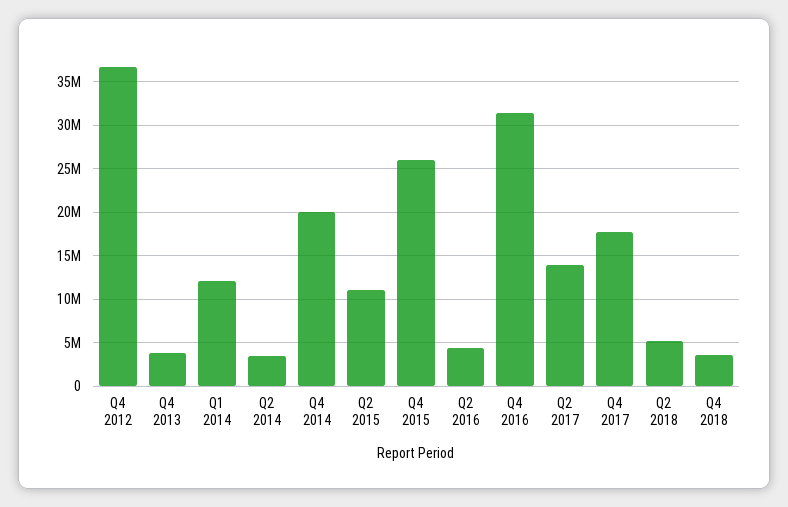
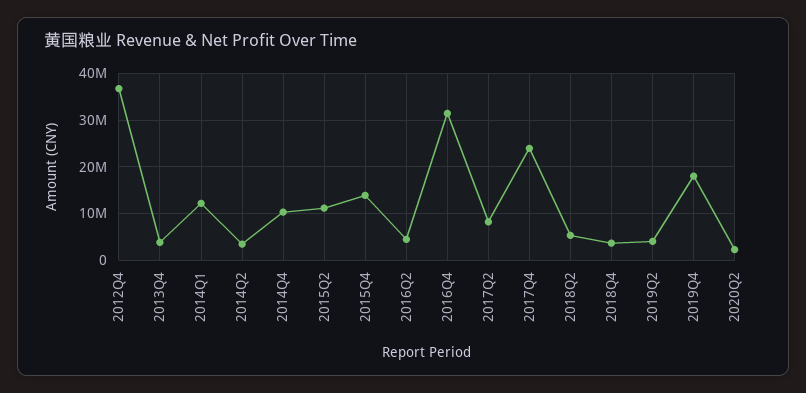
Q4 2014: 20000000 -> 10000000
Q4 2015: 26000000 -> 14000000
Q2 2017: 14000000 -> 8000000
Q4 2017: 18000000 -> 24000000
2019Q2: none -> 4000000
2019Q4: none -> 18000000
2020Q2: none -> 2000000

